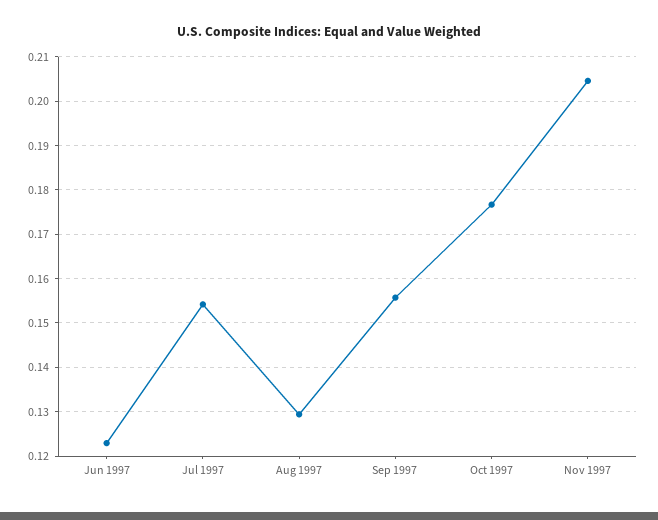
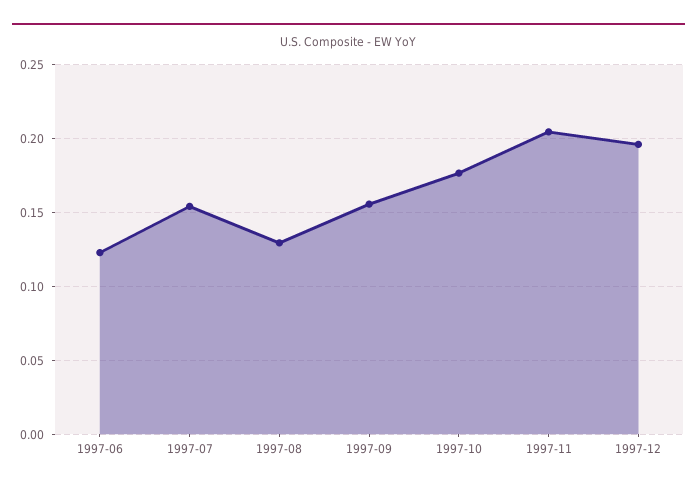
1997-12: none -> 0.195

